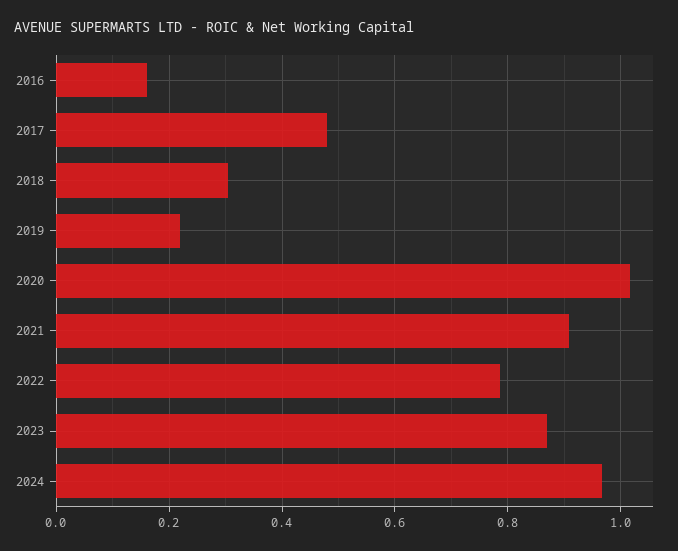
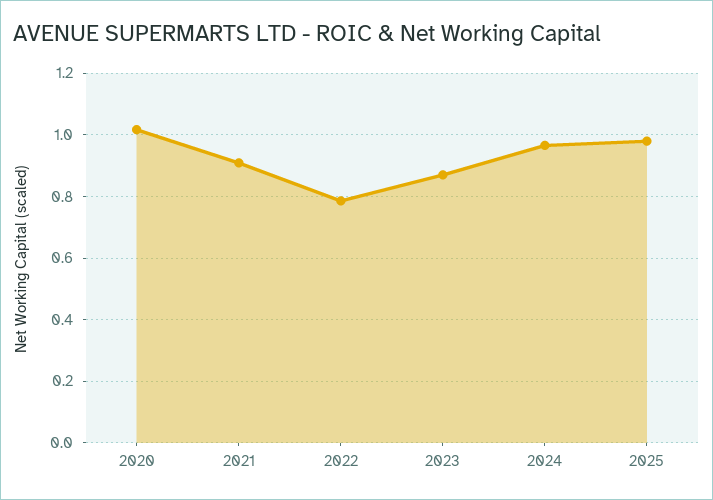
2016: 0.16 -> none
2017: 0.48 -> none
2018: 0.3 -> none
2019: 0.22 -> none
2025: none -> 0.98

